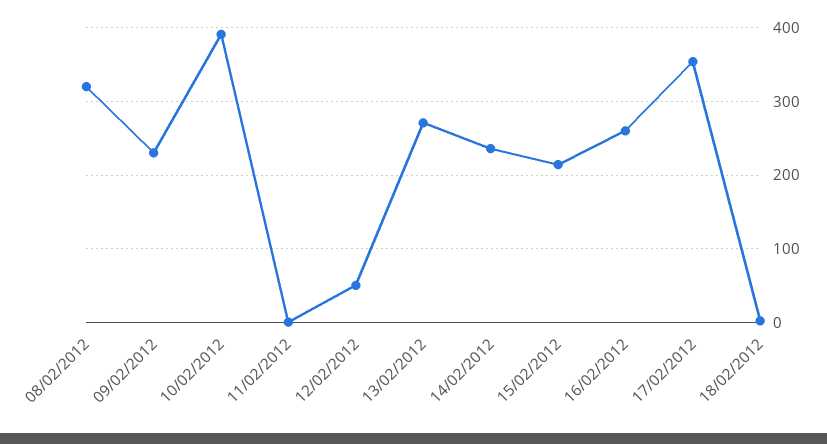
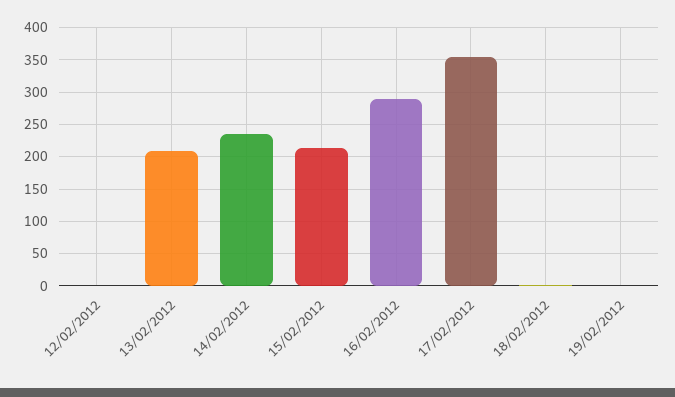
08/02/2012: 320 -> none
09/02/2012: 230 -> none
10/02/2012: 390 -> none
11/02/2012: 0 -> none
12/02/2012: 50 -> 0
13/02/2012: 270 -> 210
16/02/2012: 260 -> 290
19/02/2012: none -> 0

